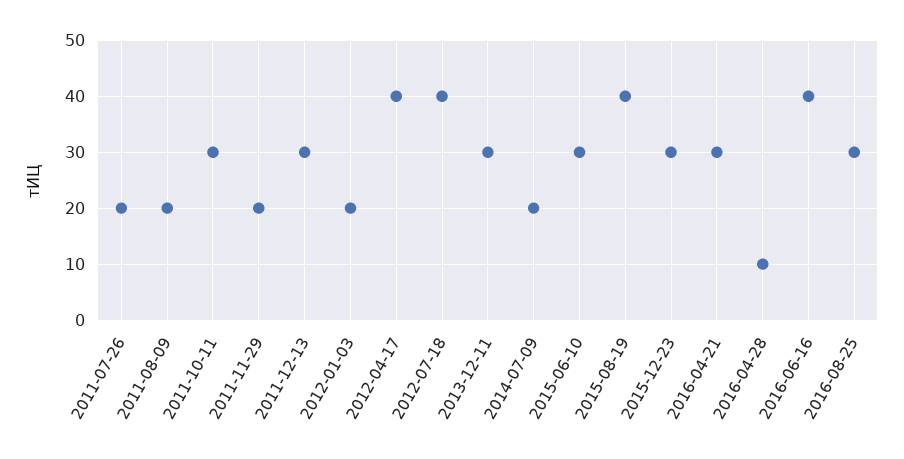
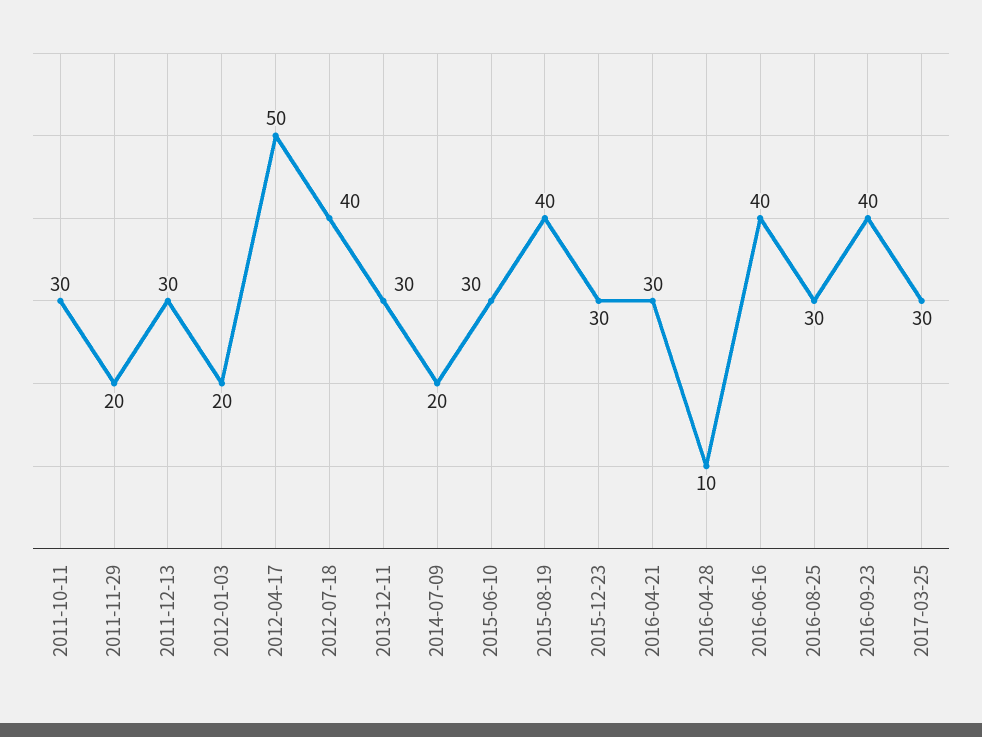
2011-07-26: 20 -> none
2011-08-09: 20 -> none
2012-04-17: 40 -> 50
2016-09-23: none -> 40
2017-03-25: none -> 30

